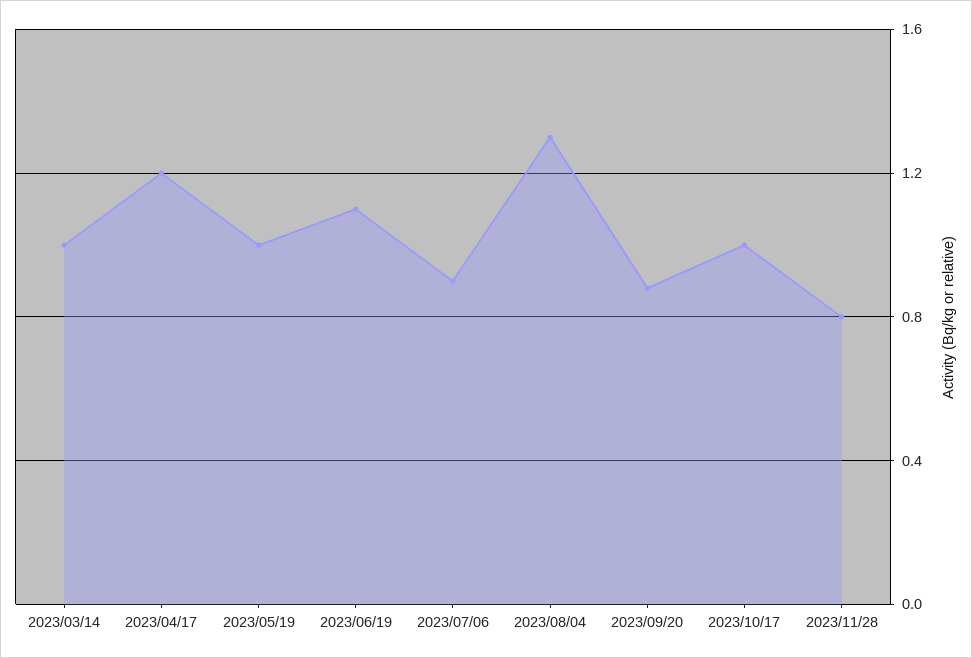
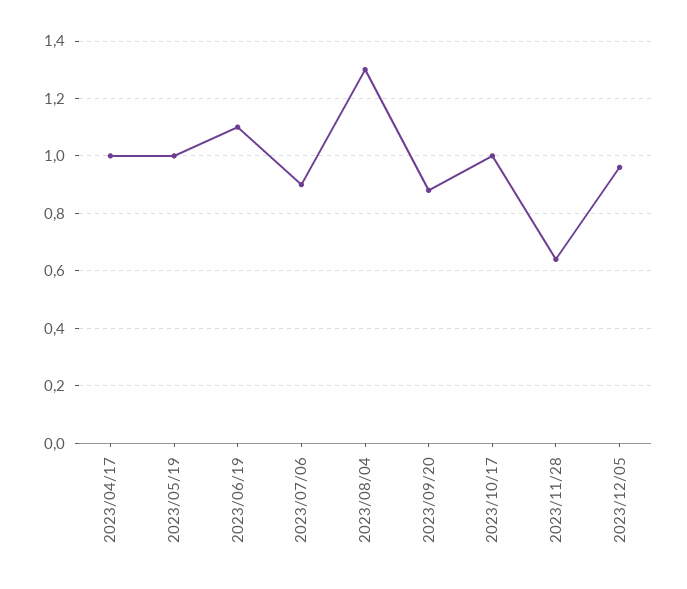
2023/03/14: 1 -> none
2023/04/17: 1.2 -> 1
2023/11/28: 0.8 -> 0.65
2023/12/05: none -> 0.95

